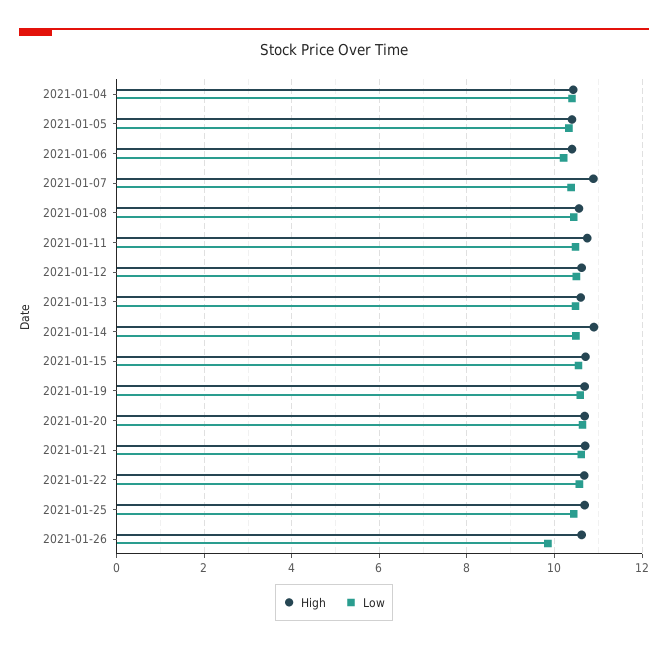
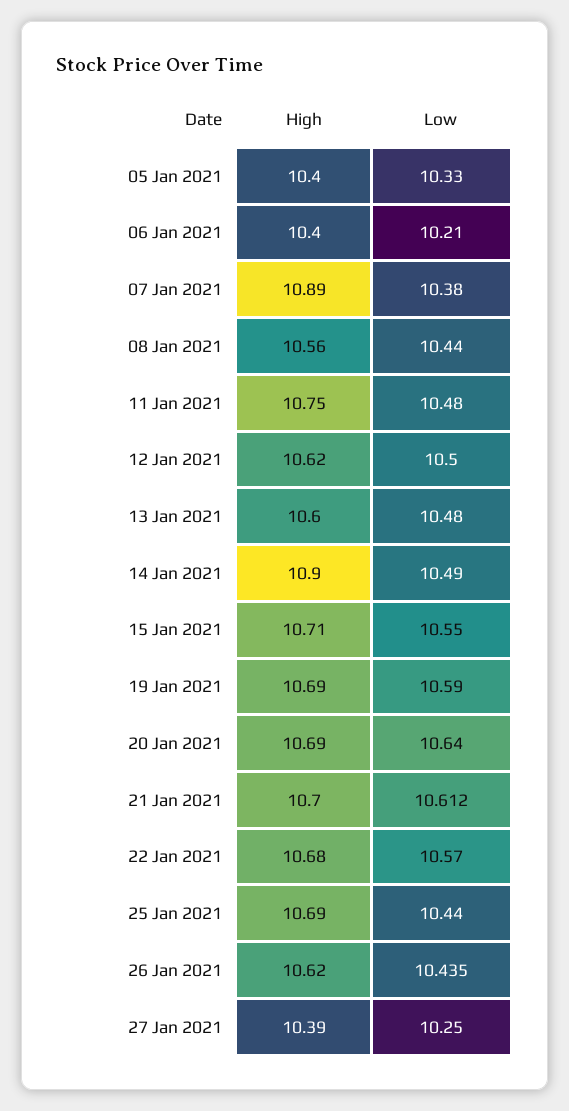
High, 2021-01-04: 10.4 -> none
Low, 2021-01-04: 10.4 -> none
Low, 2021-01-26: 9.8 -> 10.435
High, 27 Jan 2021: none -> 10.39
Low, 27 Jan 2021: none -> 10.25

